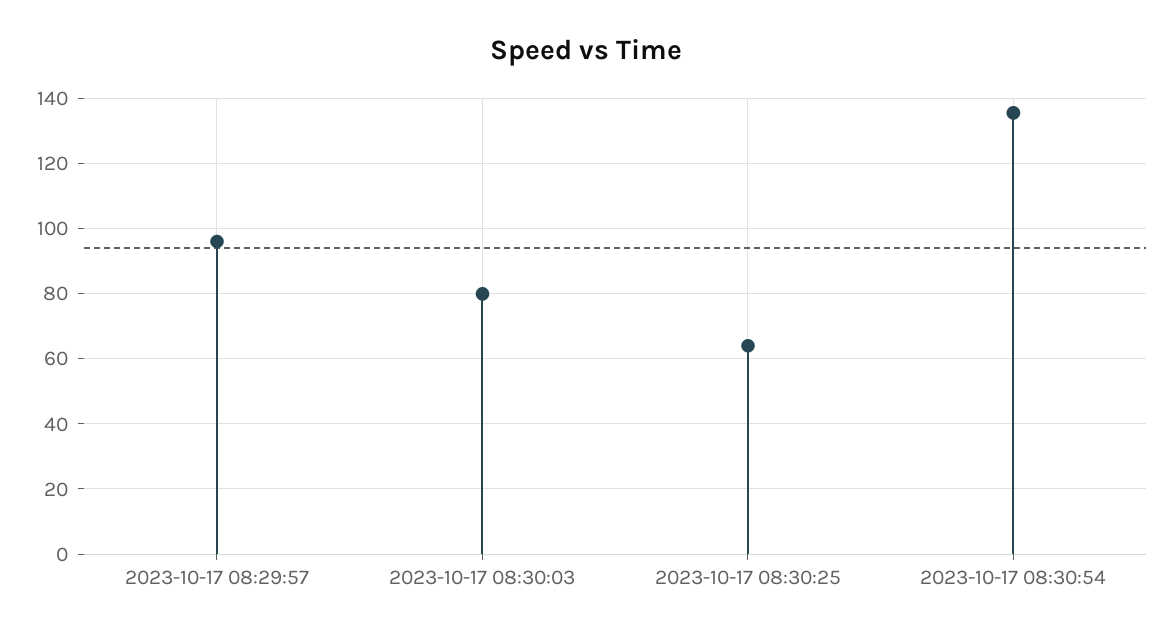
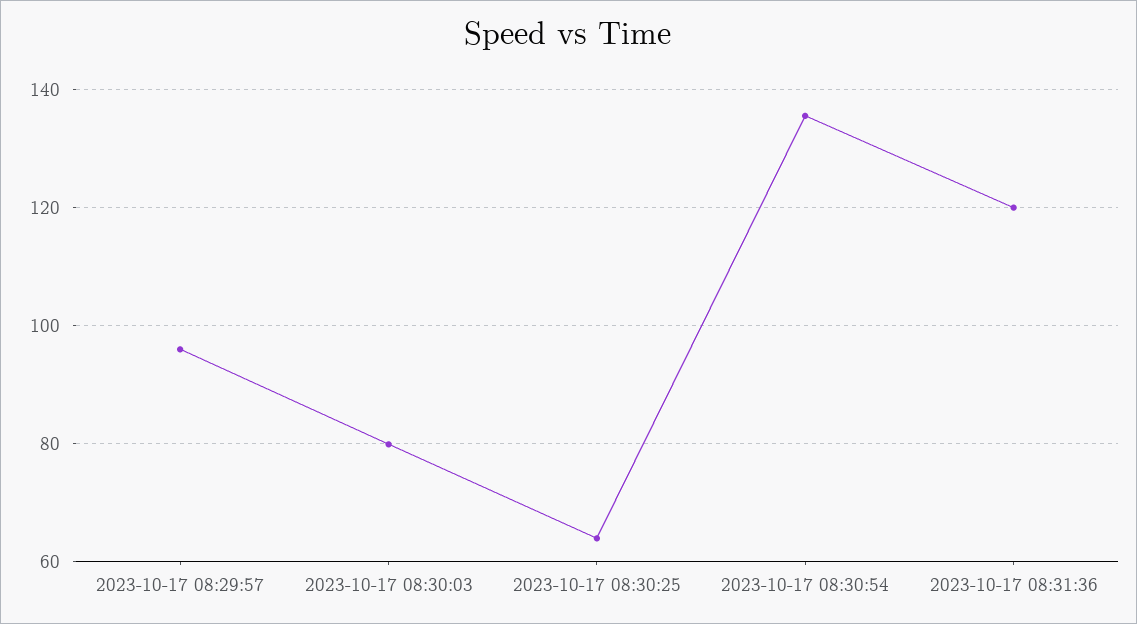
2023-10-17 08:31:36: none -> 120

